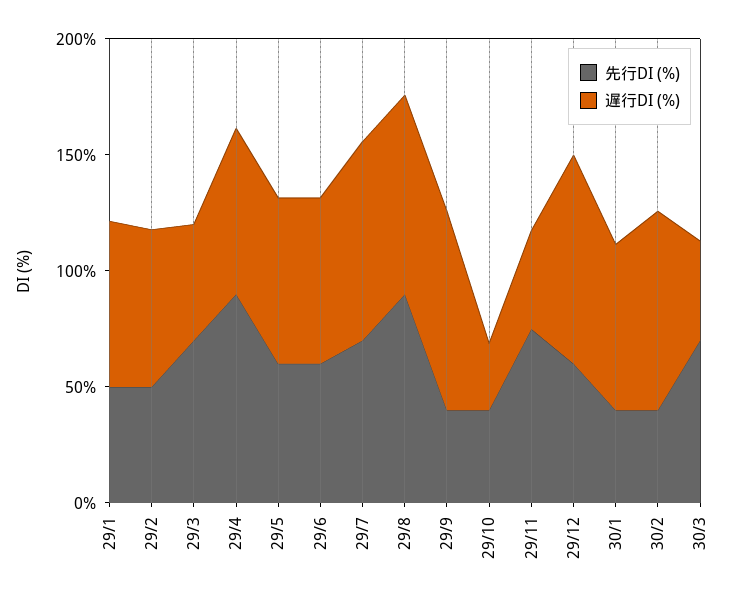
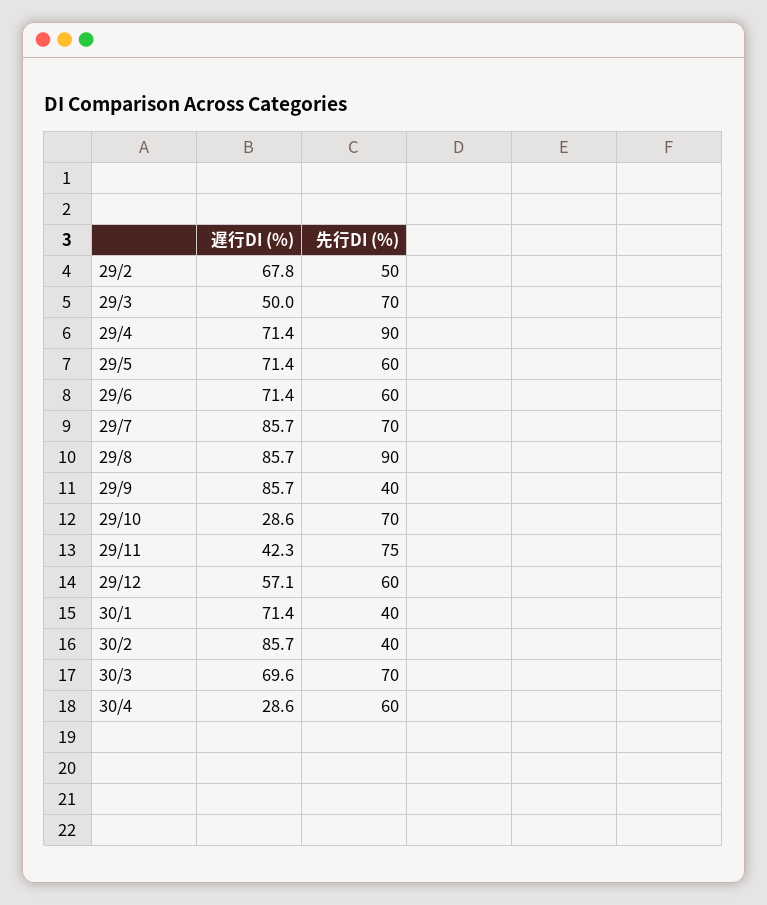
先行DI (%), 29/1: 50 -> none
遅行DI (%), 29/1: 70 -> none
先行DI (%), 29/10: 40 -> 70
遅行DI (%), 29/12: 90 -> 57.1
遅行DI (%), 30/3: 40 -> 69.6
遅行DI (%), 30/4: none -> 28.6
先行DI (%), 30/4: none -> 60

